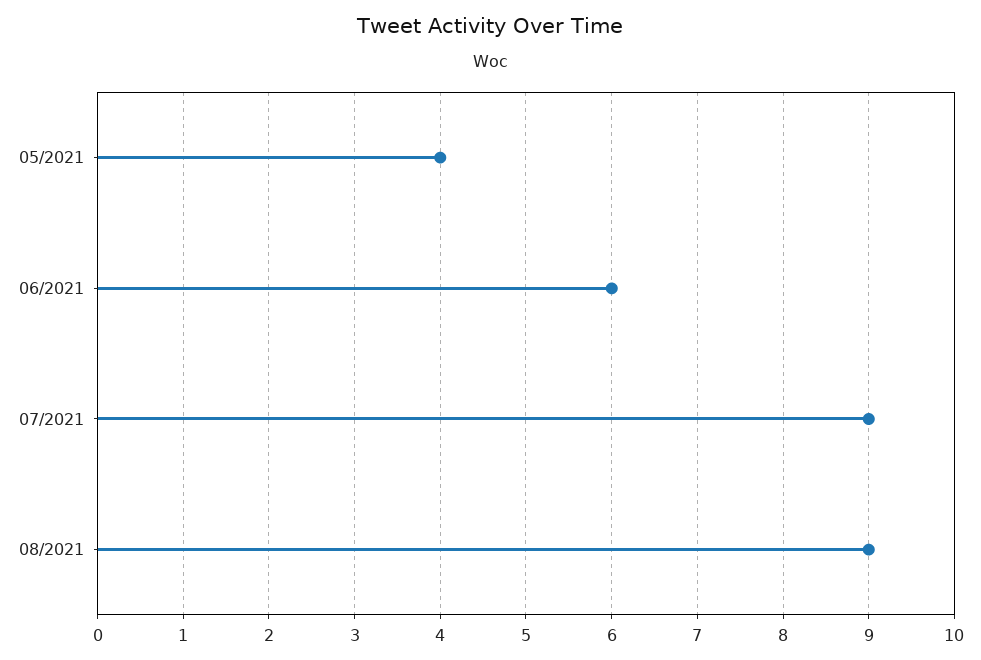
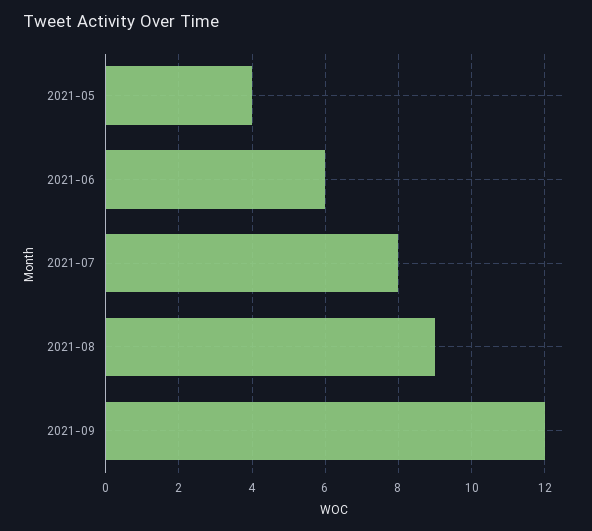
07/2021: 9 -> 8
2021-09: none -> 12

